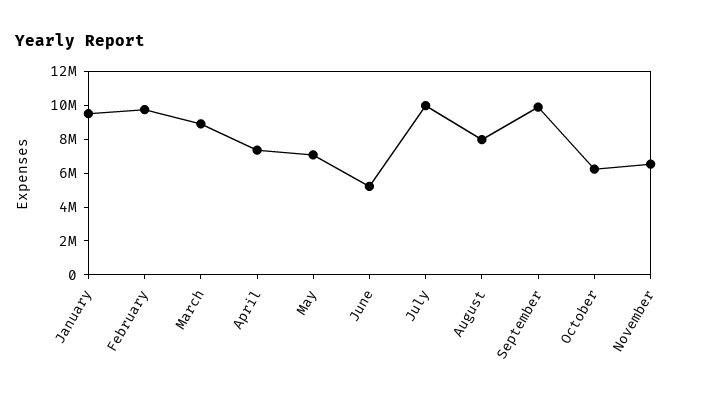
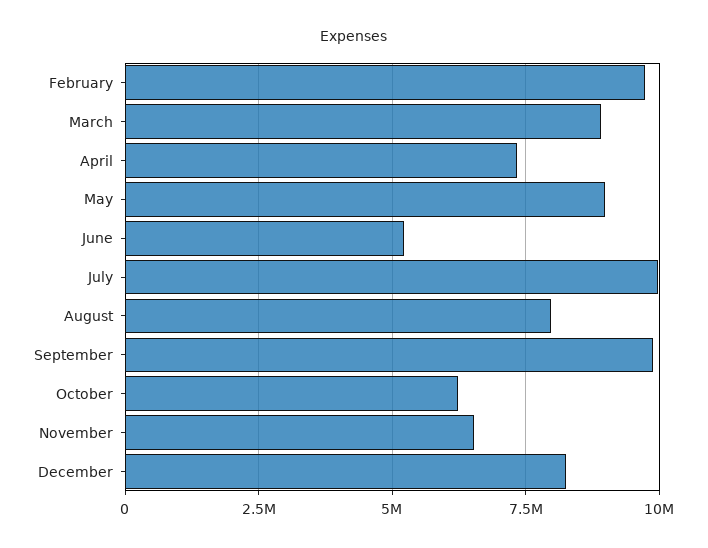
January: 9500000 -> none
May: 7000000 -> 9000000
December: none -> 8250000

